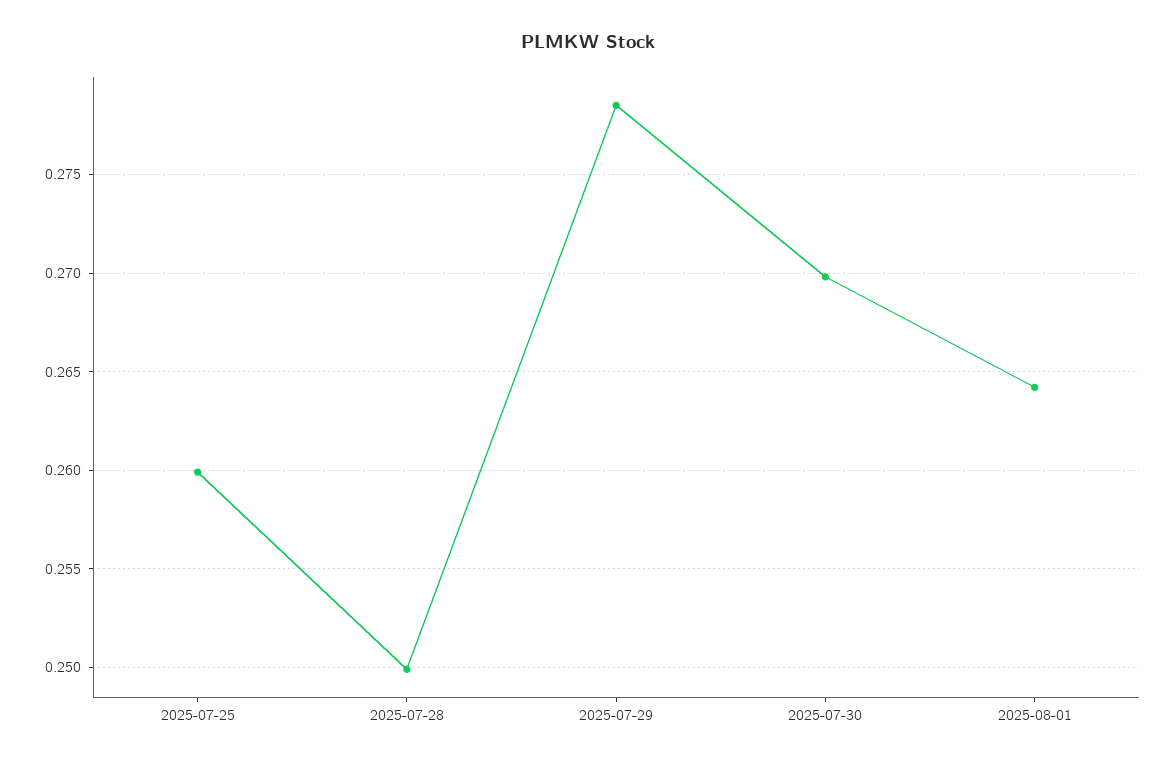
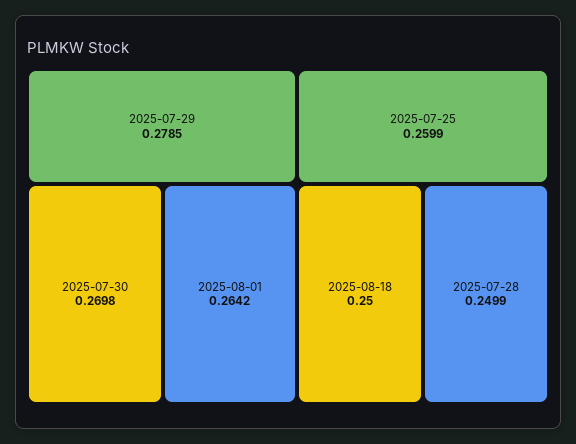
2025-08-18: none -> 0.25

